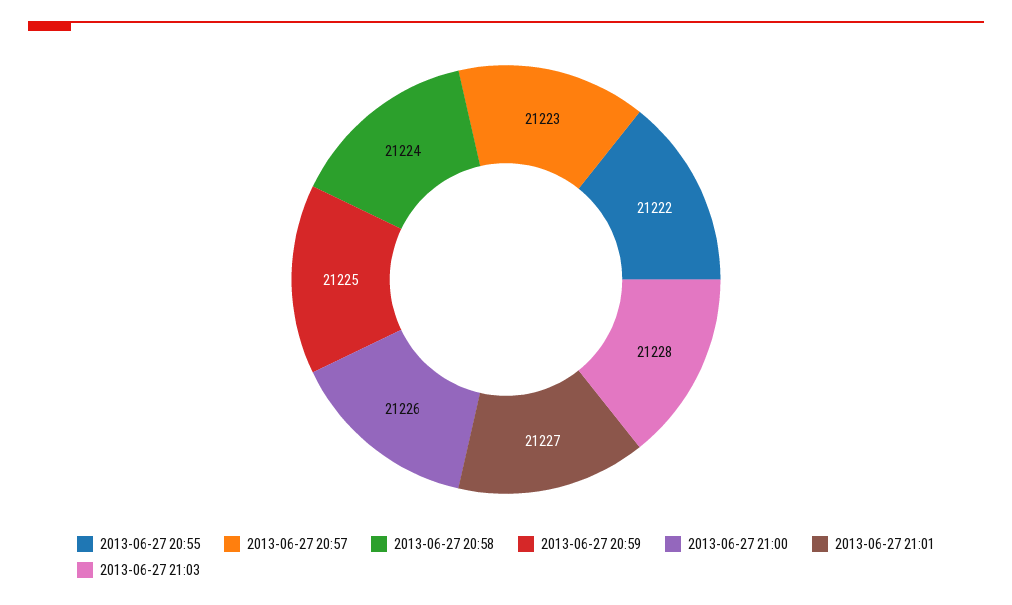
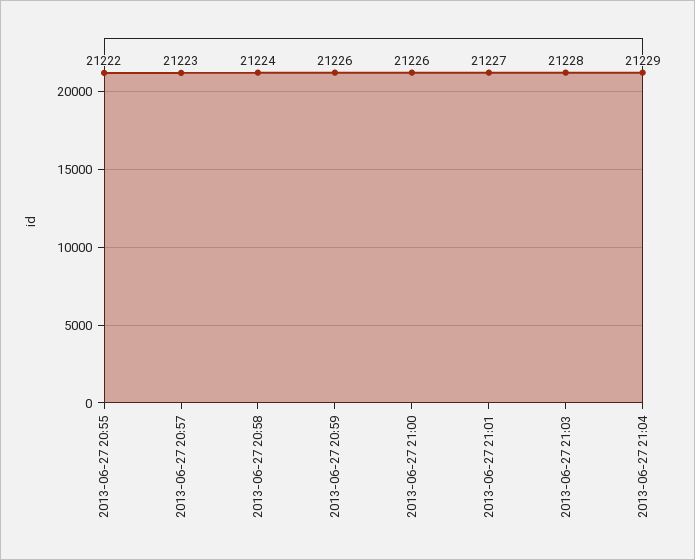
2013-06-27 20:59: 21225 -> 21226
2013-06-27 21:04: none -> 21229

